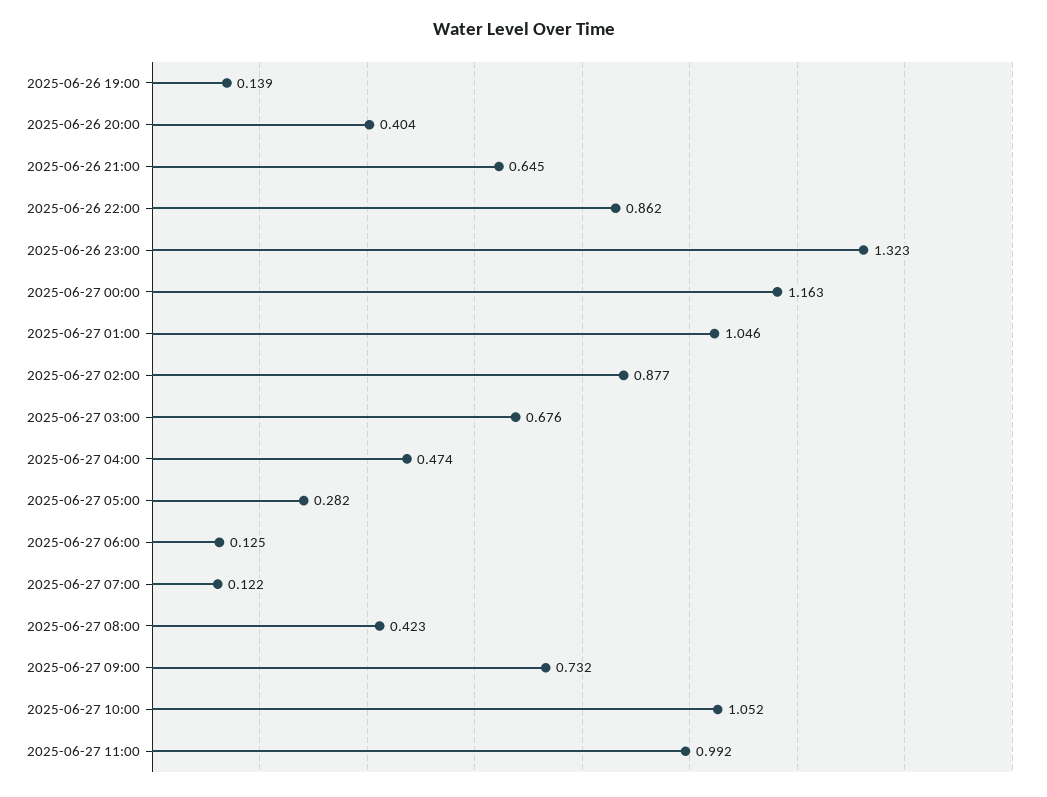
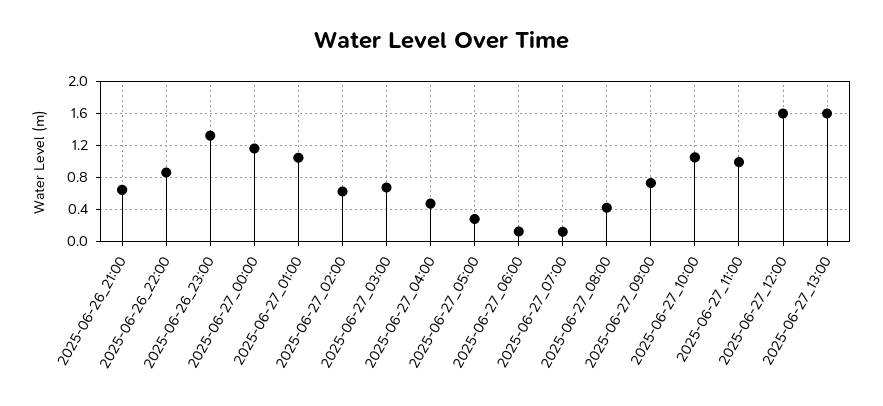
2025-06-26 19:00: 0.139 -> none
2025-06-26 20:00: 0.404 -> none
2025-06-27 02:00: 0.877 -> 0.6
2025-06-27_12:00: none -> 1.6
2025-06-27_13:00: none -> 1.6

